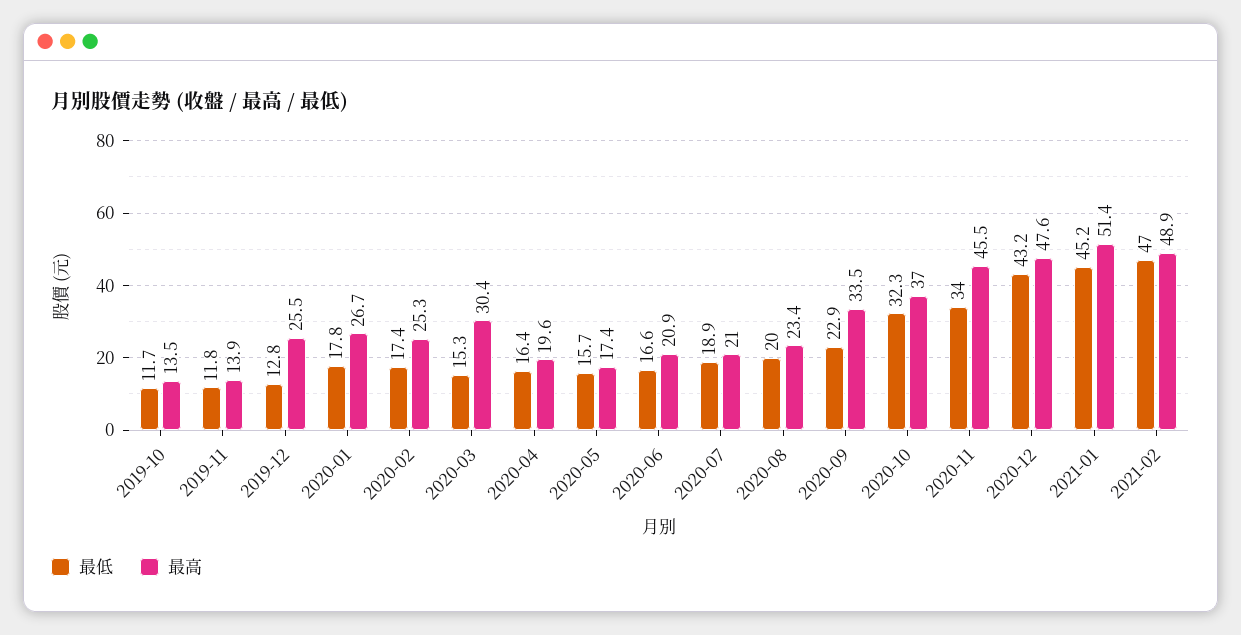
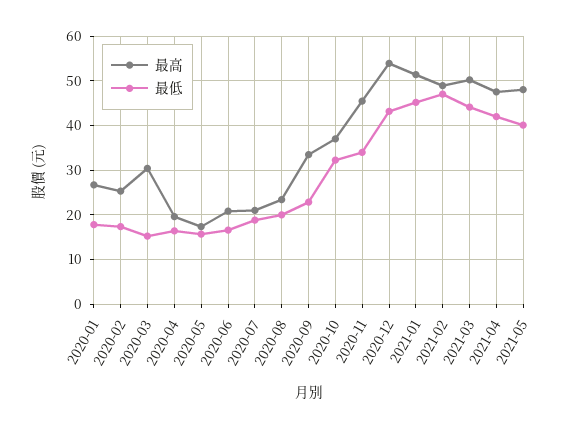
最低, 2019-10: 11.7 -> none
最高, 2019-10: 13.5 -> none
最低, 2019-11: 11.8 -> none
最高, 2019-11: 13.9 -> none
最低, 2019-12: 12.8 -> none
最高, 2019-12: 25.5 -> none
最高, 2020-12: 47.6 -> 54
最高, 2021-03: none -> 50
最低, 2021-03: none -> 44
最高, 2021-04: none -> 48
最低, 2021-04: none -> 42
最高, 2021-05: none -> 48
最低, 2021-05: none -> 40

